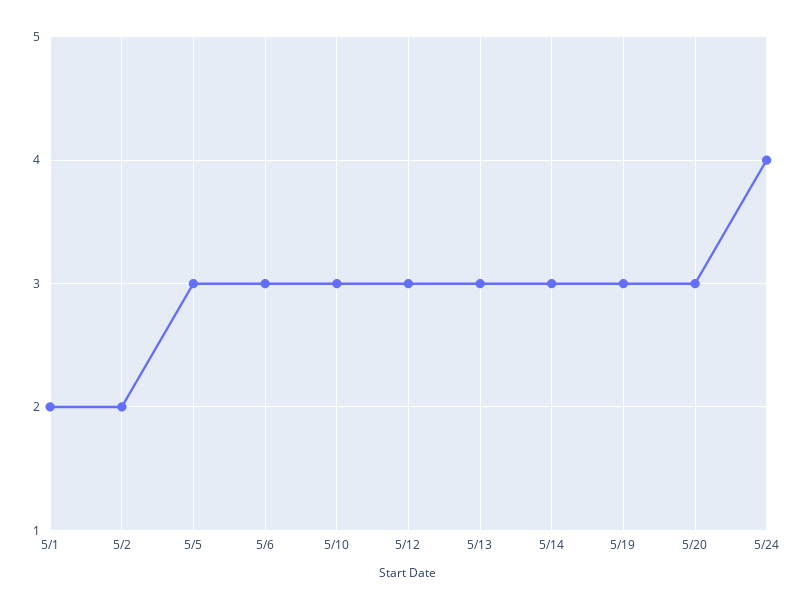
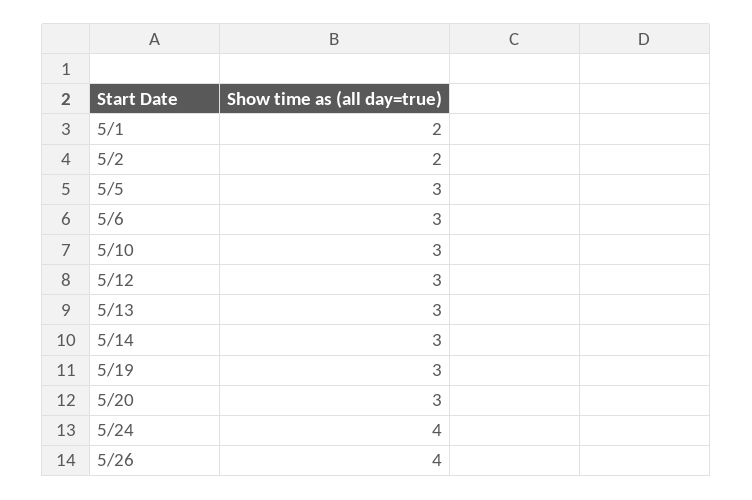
5/26: none -> 4

